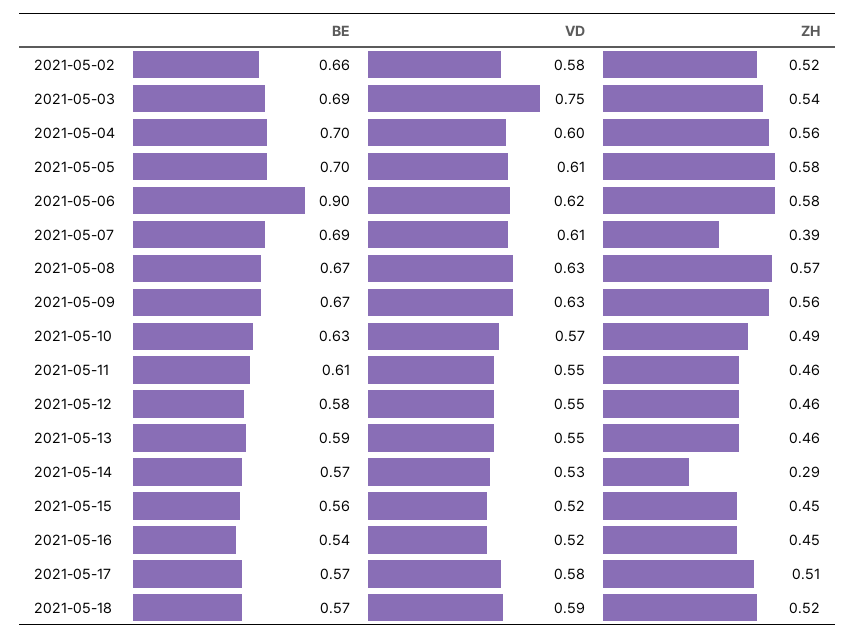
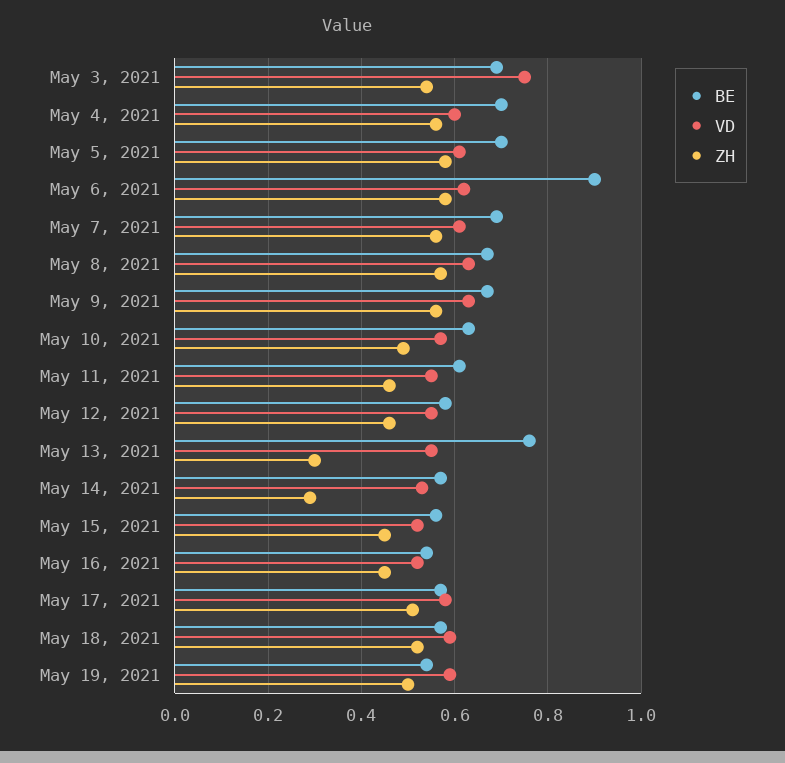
BE, 2021-05-02: 0.66 -> none
VD, 2021-05-02: 0.58 -> none
ZH, 2021-05-02: 0.52 -> none
ZH, 2021-05-07: 0.39 -> 0.55
BE, 2021-05-13: 0.59 -> 0.75
ZH, 2021-05-13: 0.46 -> 0.3
BE, May 19, 2021: none -> 0.55
VD, May 19, 2021: none -> 0.6
ZH, May 19, 2021: none -> 0.5

